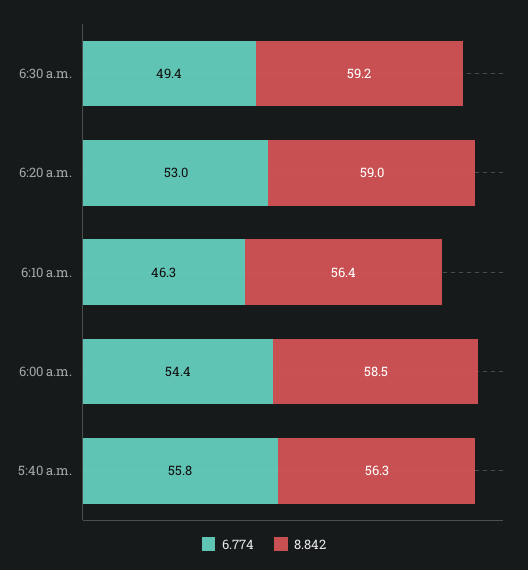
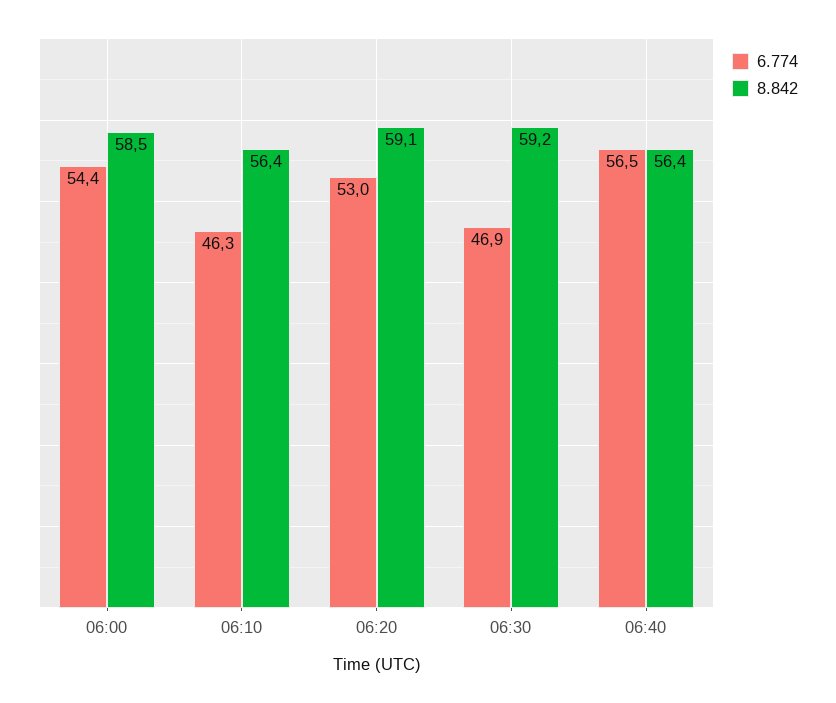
6.774, 6:30 a.m.: 49.4 -> 46.9
8.842, 6:20 a.m.: 59 -> 59.1
6.774, 5:40 a.m.: 55.8 -> none
8.842, 5:40 a.m.: 56.3 -> none
6.774, 06:40: none -> 56.5
8.842, 06:40: none -> 56.4

